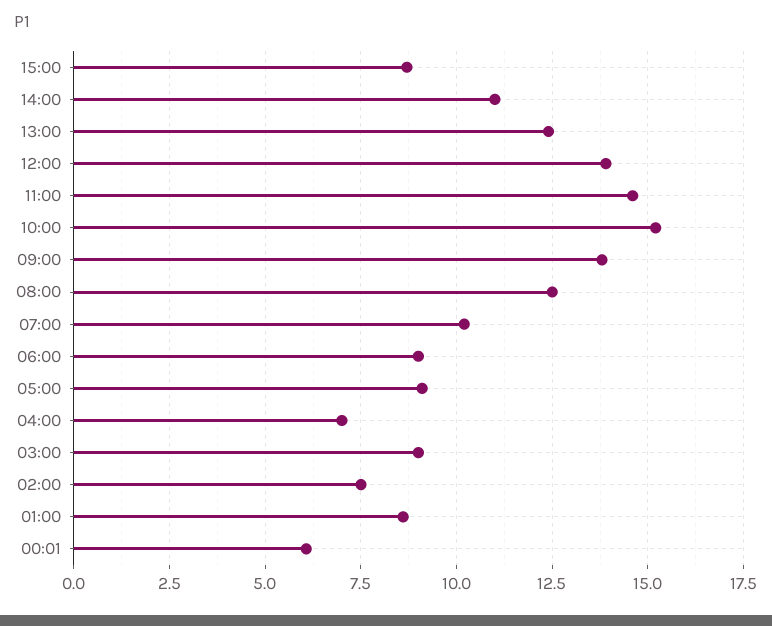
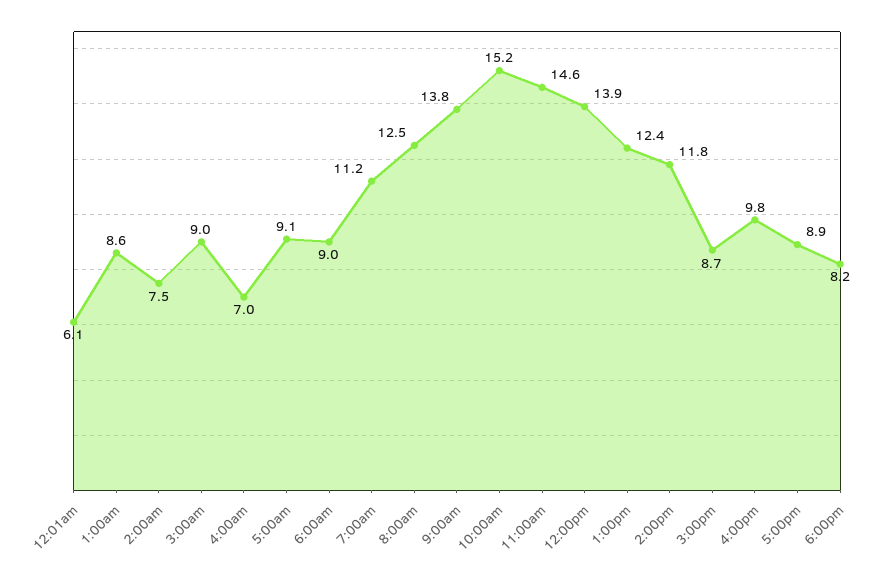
14:00: 11 -> 11.8
07:00: 10.25 -> 11.2
4:00pm: none -> 9.8
5:00pm: none -> 8.9
6:00pm: none -> 8.2

